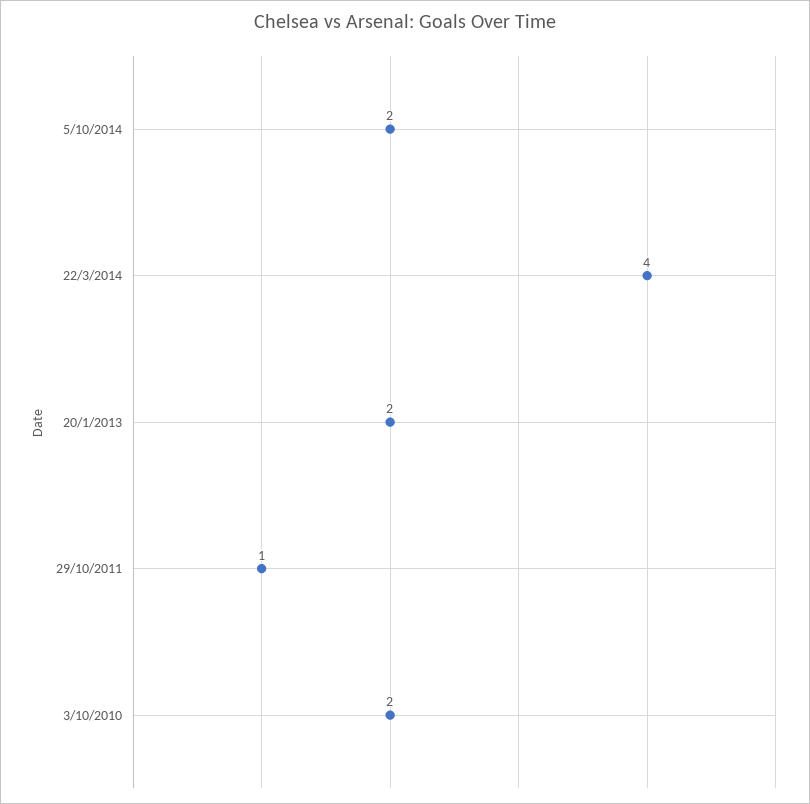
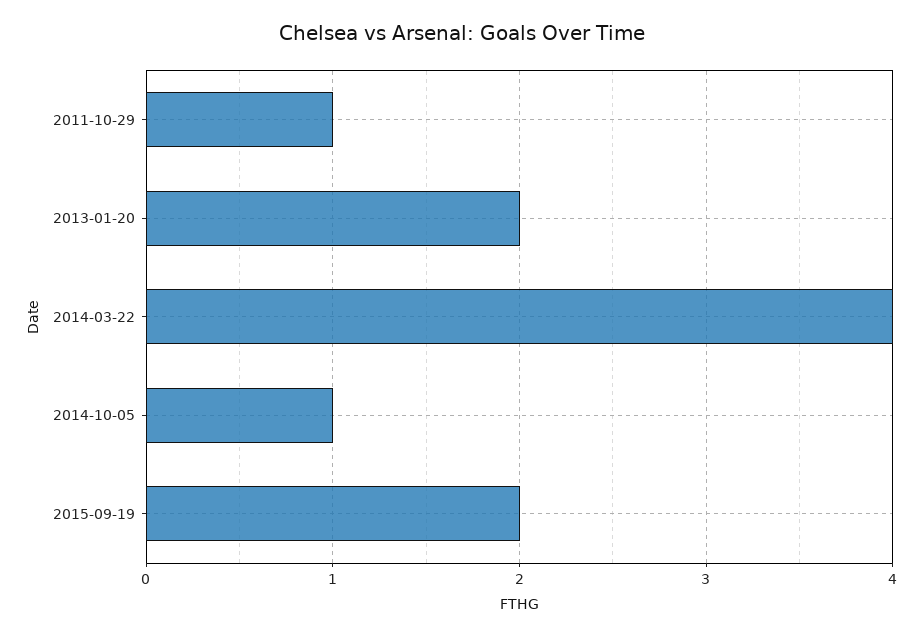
5/10/2014: 2 -> 1
3/10/2010: 2 -> none
2015-09-19: none -> 2

